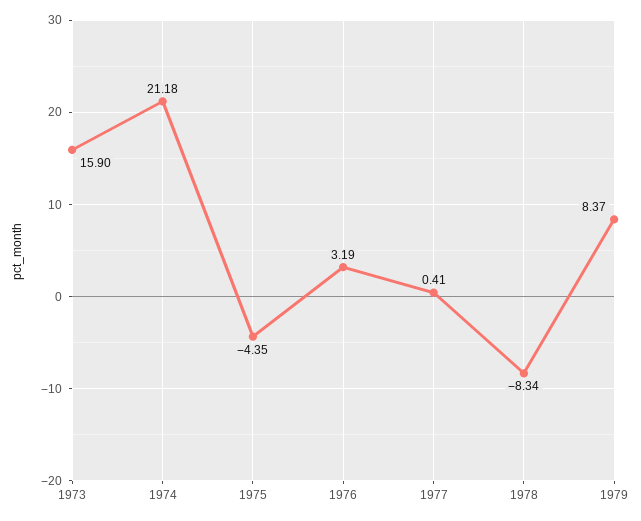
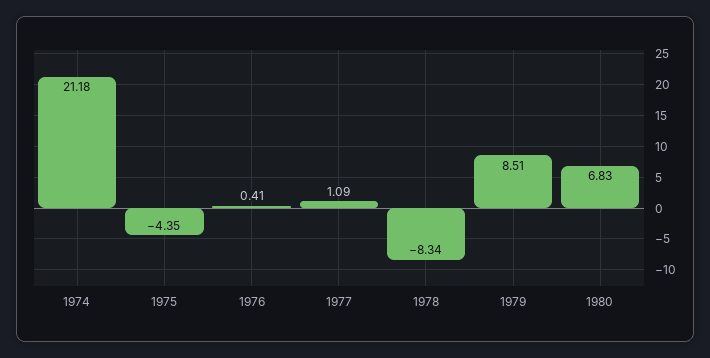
1973: 15.9 -> none
1976: 3.19 -> 0.41
1977: 0.41 -> 1.09
1979: 8.37 -> 8.51
1980: none -> 6.83

